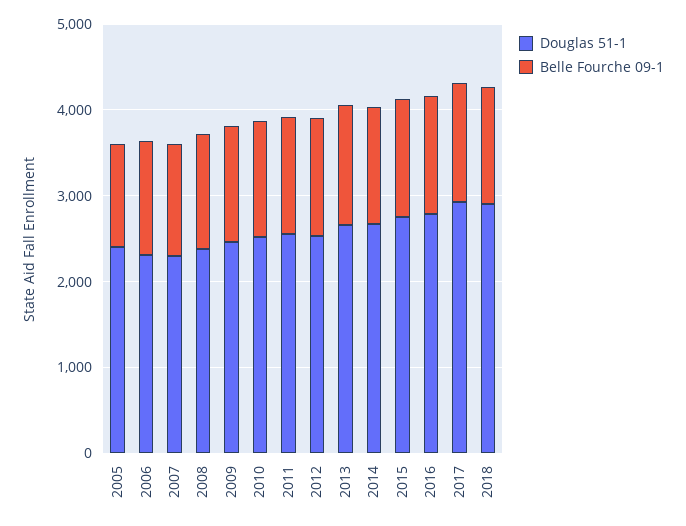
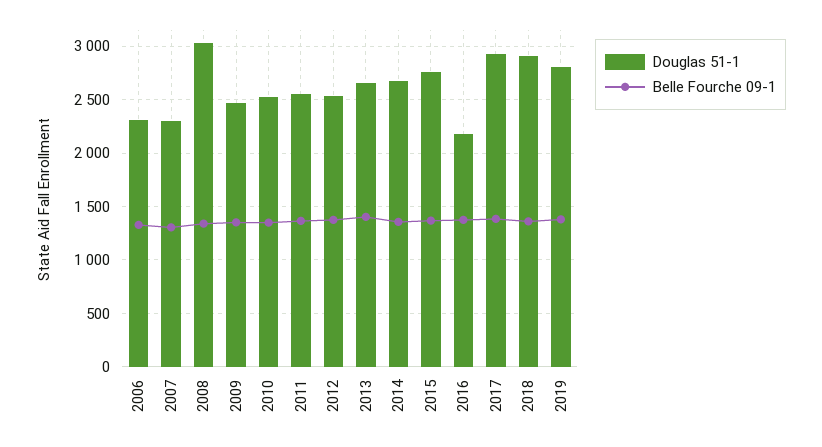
Douglas 51-1, 2005: 2400 -> none
Belle Fourche 09-1, 2005: 1200 -> none
Douglas 51-1, 2008: 2400 -> 3000
Douglas 51-1, 2016: 2800 -> 2200
Douglas 51-1, 2019: none -> 2800
Belle Fourche 09-1, 2019: none -> 1400

